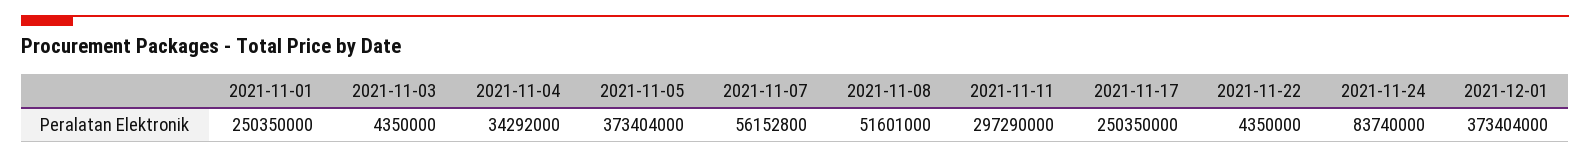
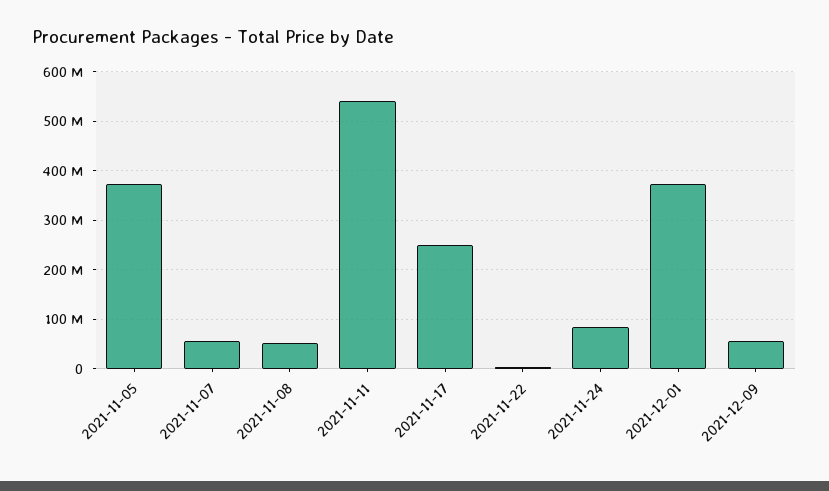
2021-11-01: 250350000 -> none
2021-11-03: 4350000 -> none
2021-11-04: 34292000 -> none
2021-11-11: 297290000 -> 540000000
2021-12-09: none -> 60000000

